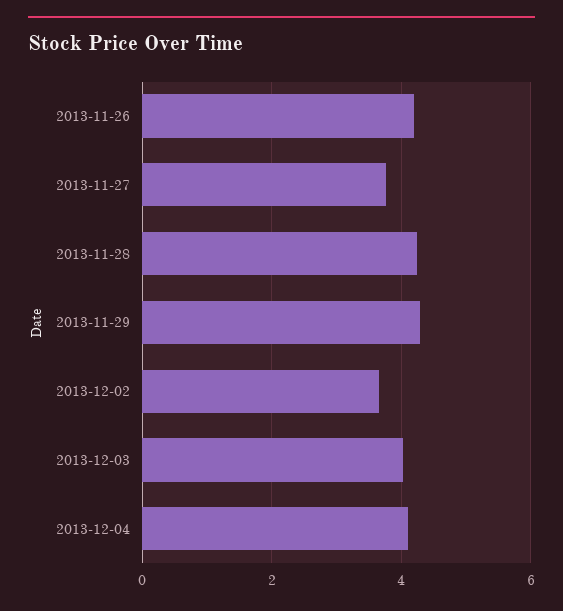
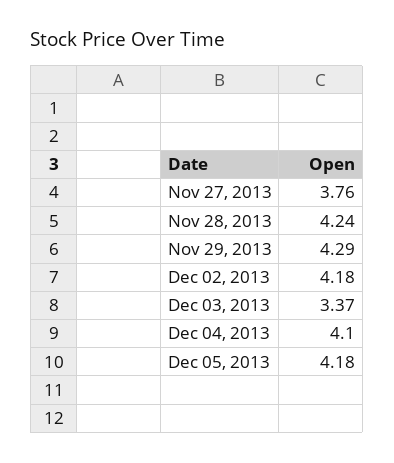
2013-11-26: 4.2 -> none
2013-12-02: 3.6 -> 4.18
2013-12-03: 4 -> 3.37
Dec 05, 2013: none -> 4.18

